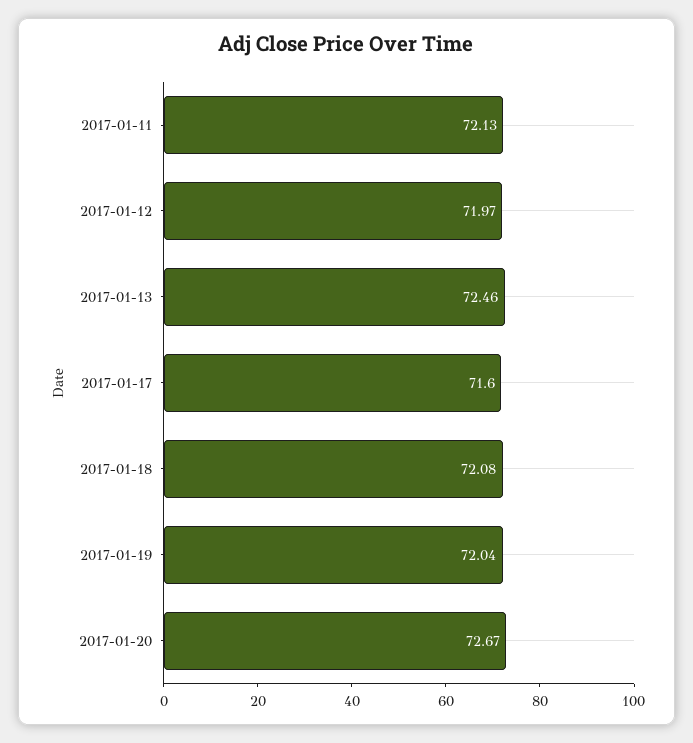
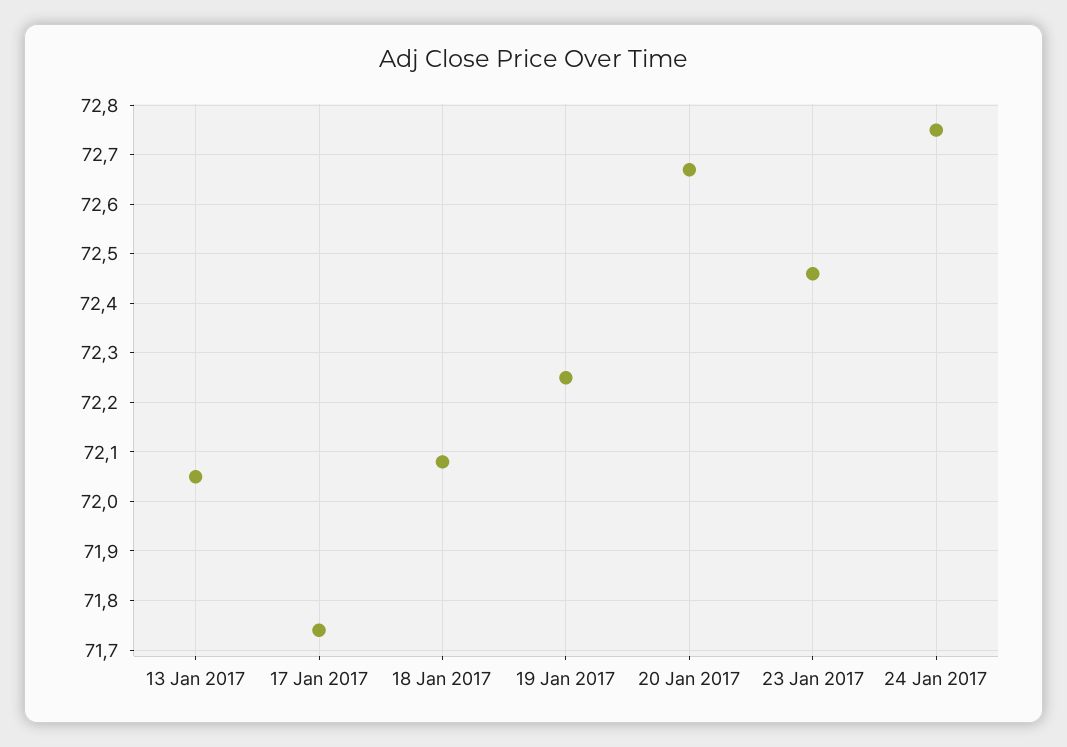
2017-01-11: 72.13 -> none
2017-01-12: 71.97 -> none
2017-01-13: 72.46 -> 72.05
2017-01-17: 71.6 -> 71.75
2017-01-19: 72.04 -> 72.25
23 Jan 2017: none -> 72.45
24 Jan 2017: none -> 72.75

